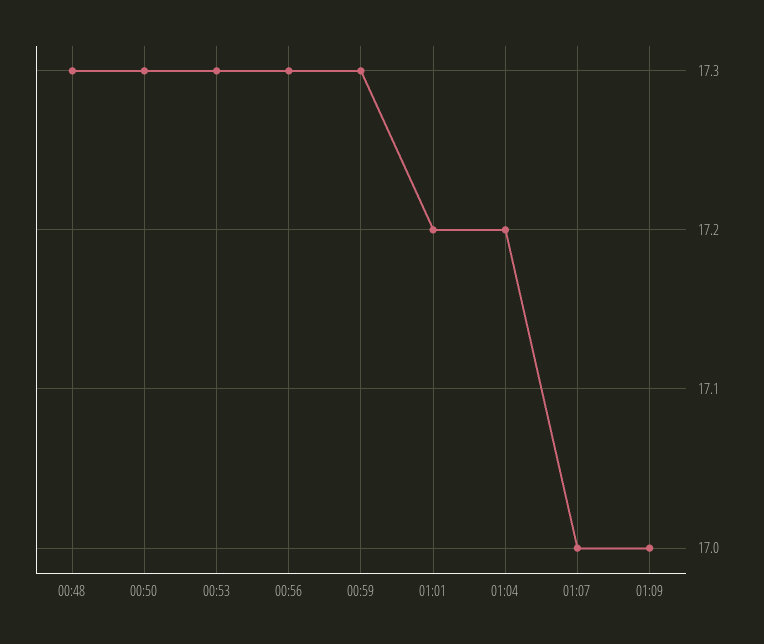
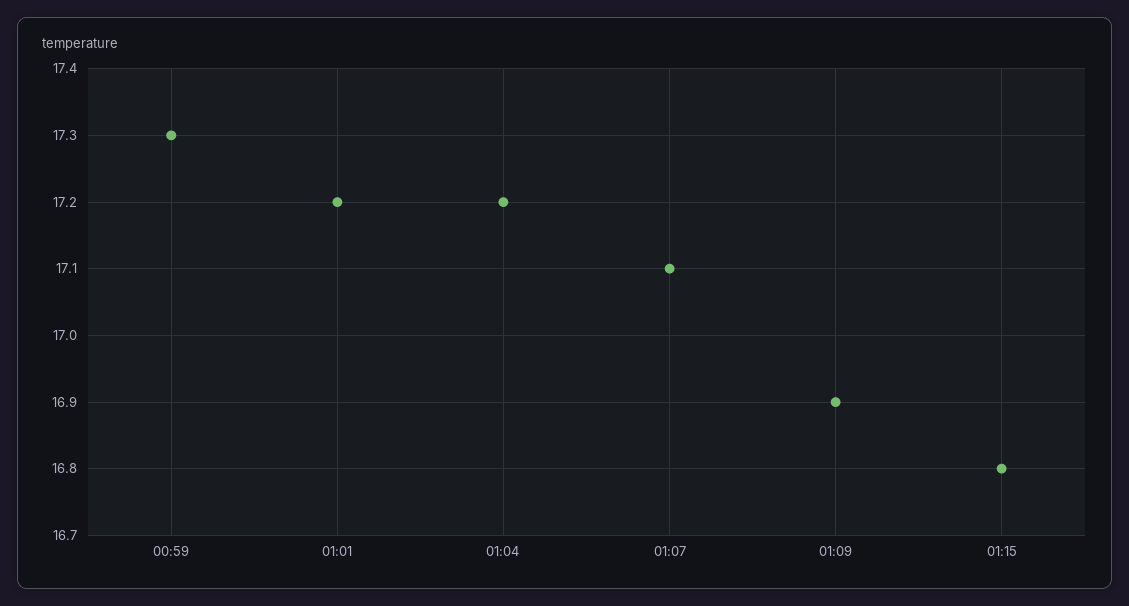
00:48: 17.3 -> none
00:50: 17.3 -> none
00:53: 17.3 -> none
00:56: 17.3 -> none
01:07: 17 -> 17.1
01:09: 17 -> 16.9
01:15: none -> 16.8

